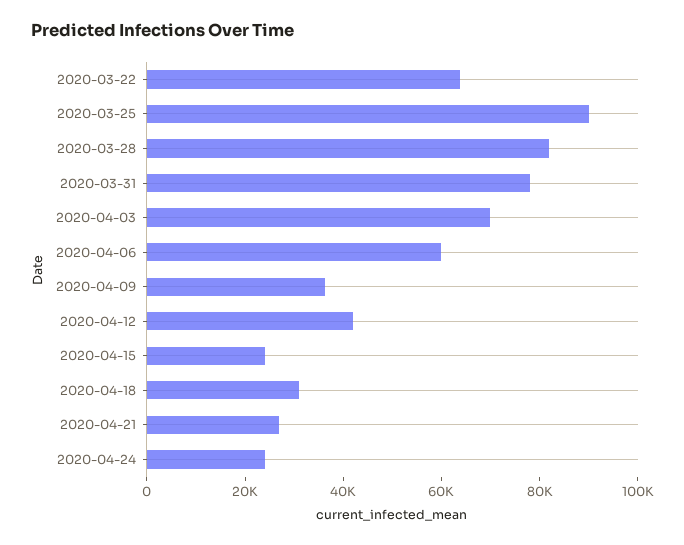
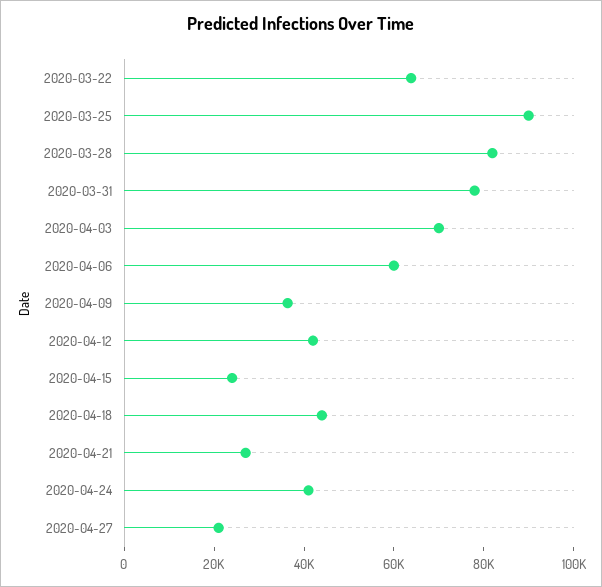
2020-04-18: 30000 -> 45000
2020-04-24: 25000 -> 40000
2020-04-27: none -> 20000

